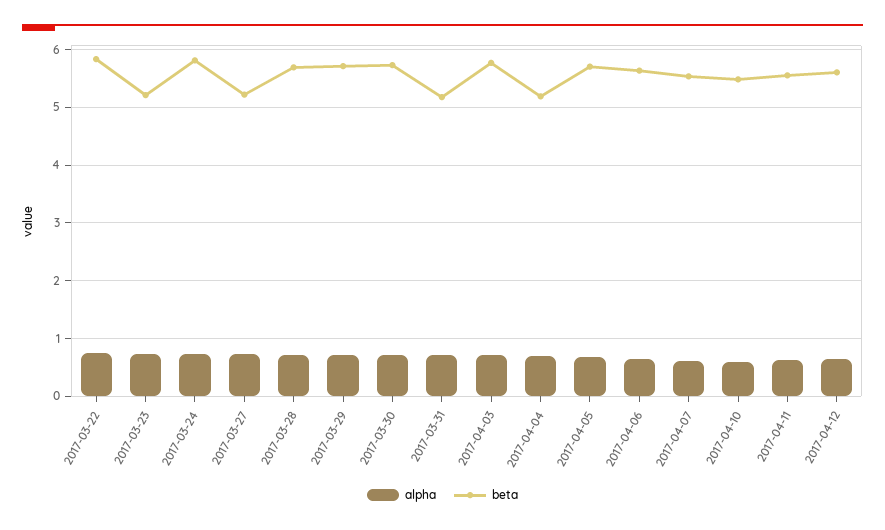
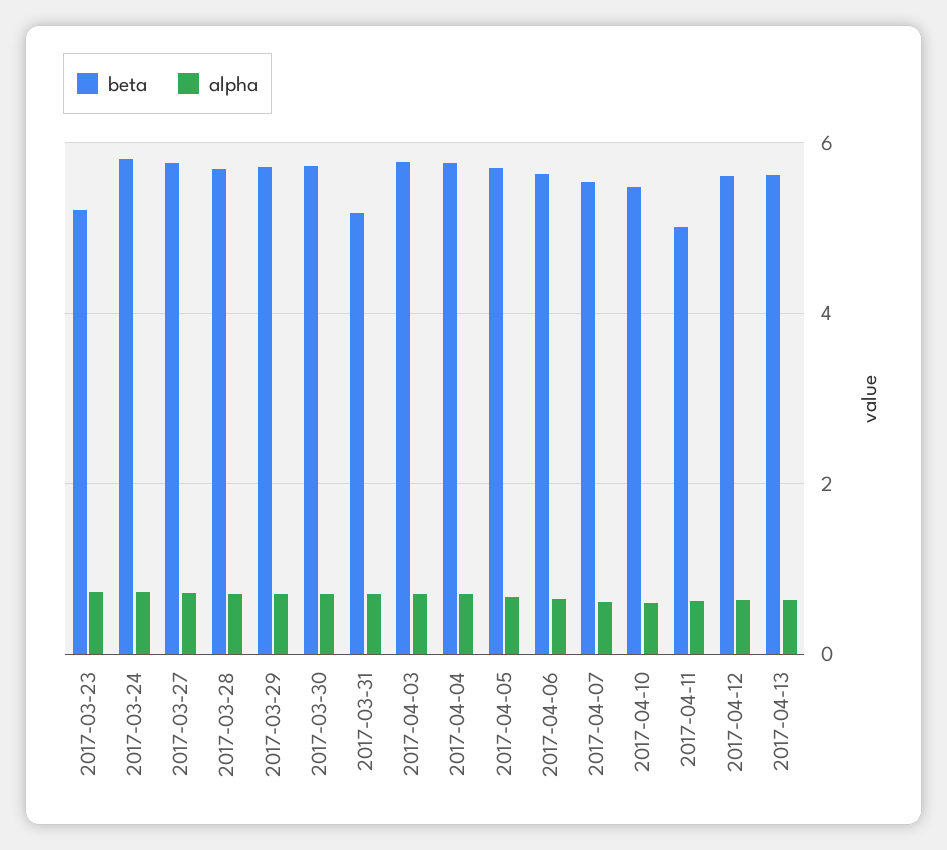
alpha, 2017-03-22: 0.8 -> none
beta, 2017-03-22: 5.8 -> none
beta, 2017-03-27: 5.2 -> 5.8
beta, 2017-04-04: 5.2 -> 5.8
beta, 2017-04-11: 5.6 -> 5
beta, 2017-04-13: none -> 5.6
alpha, 2017-04-13: none -> 0.6

